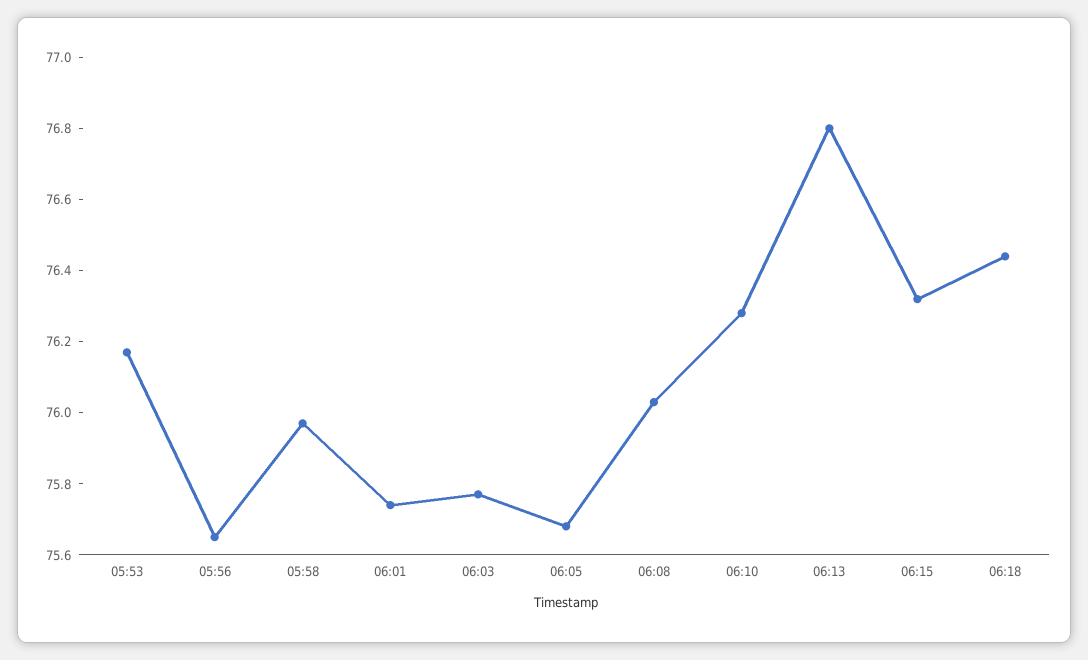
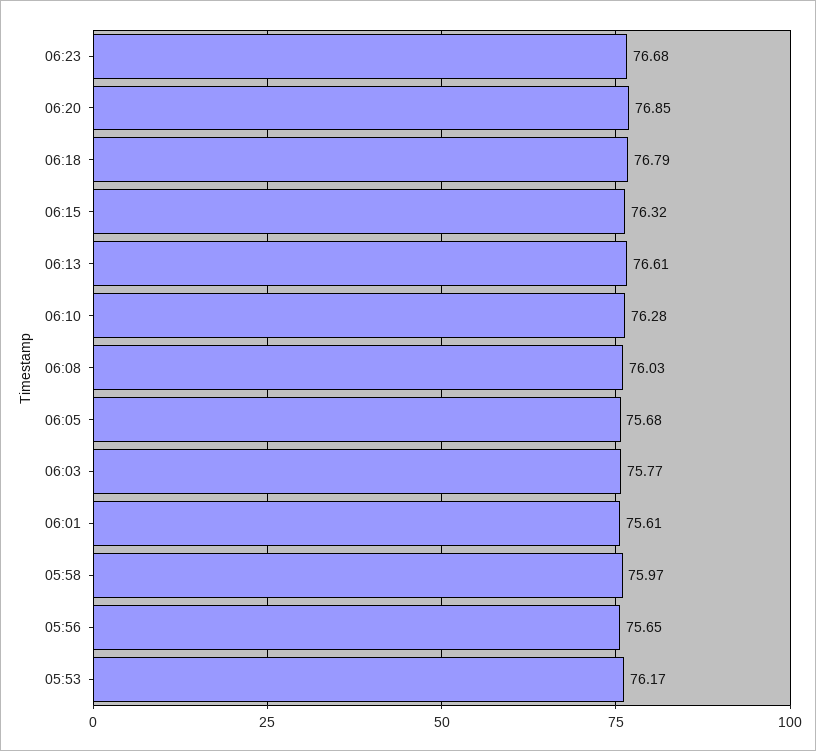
06:01: 75.75 -> 75.61
06:13: 76.8 -> 76.61
06:18: 76.45 -> 76.79
06:23: none -> 76.68
06:20: none -> 76.85

